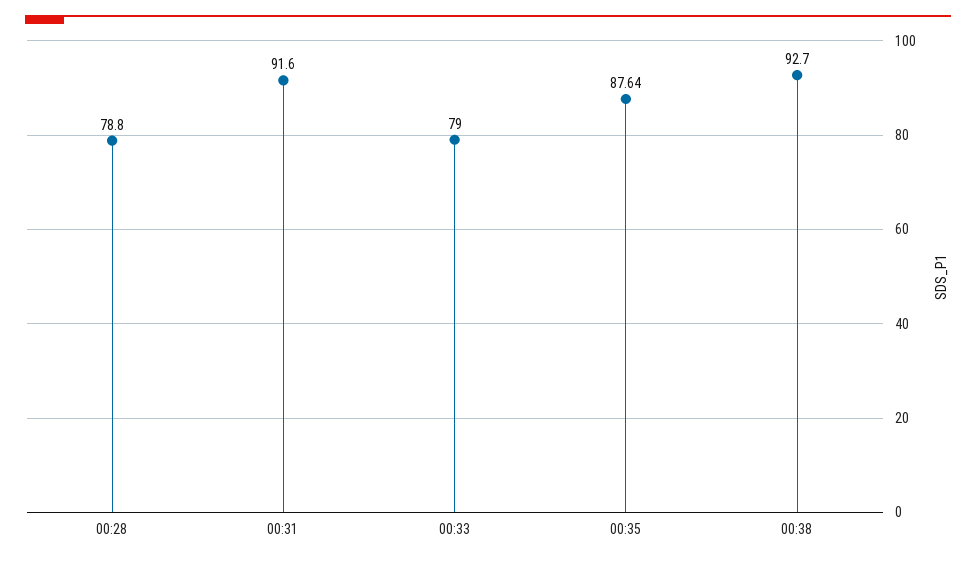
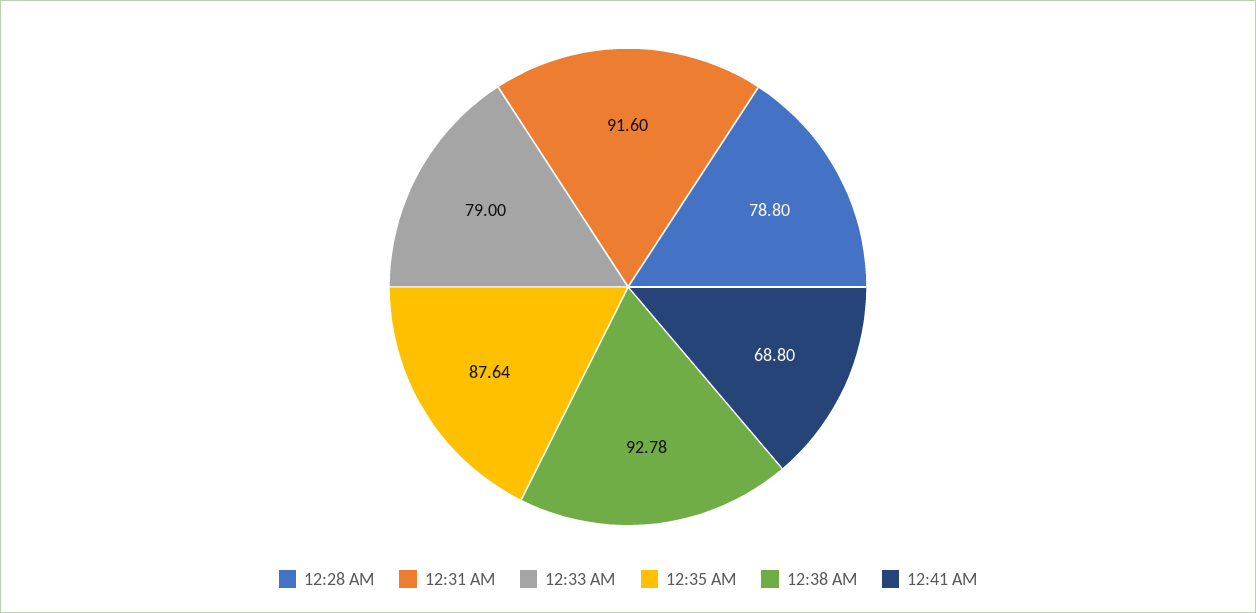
00:38: 92.7 -> 92.78
12:41 AM: none -> 68.8

